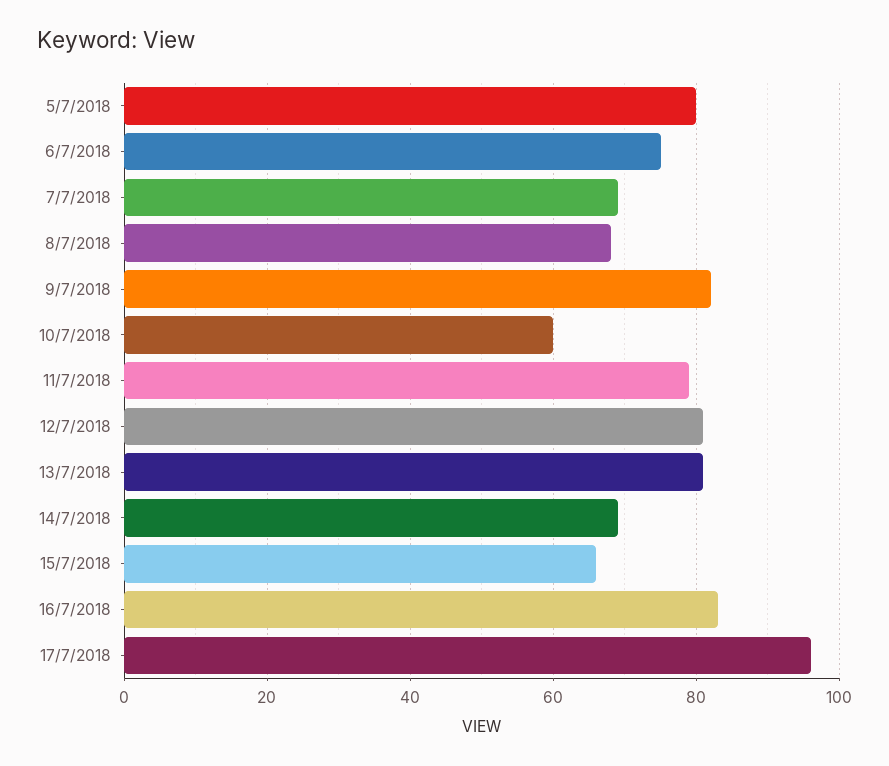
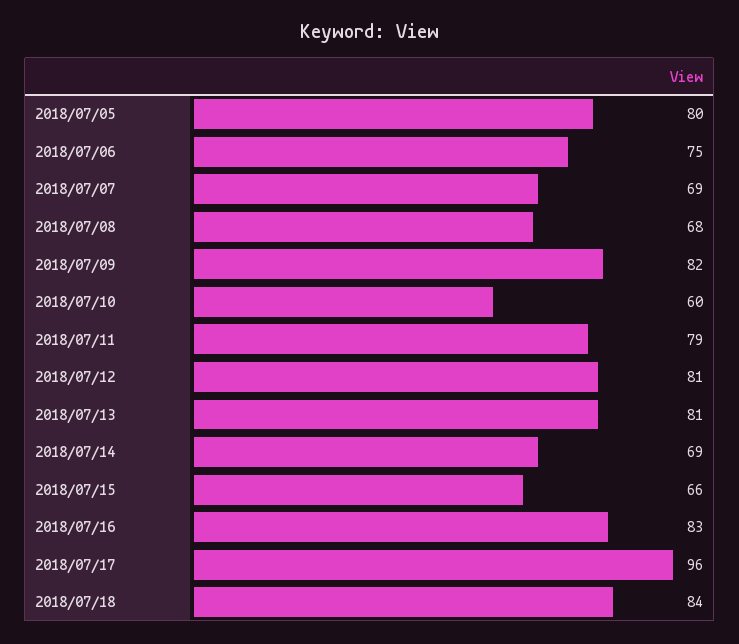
2018/07/18: none -> 84

